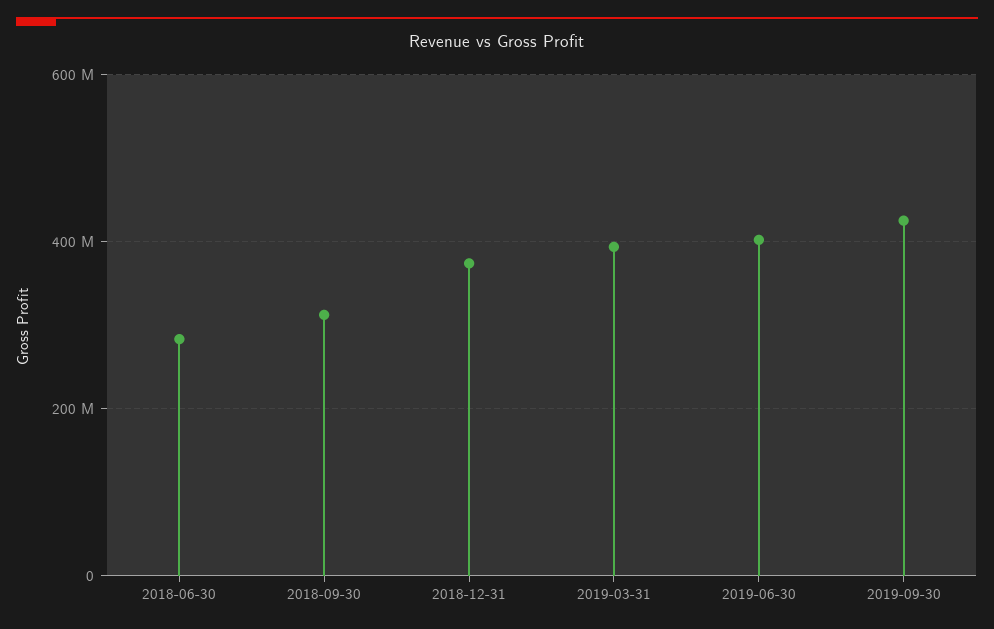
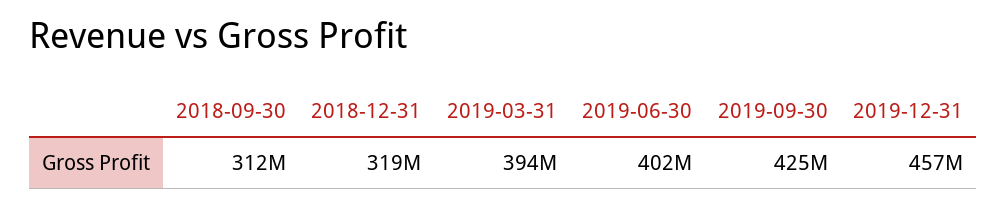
2018-06-30: 280000000 -> none
2018-12-31: 380000000 -> 319000000
2019-12-31: none -> 457000000

